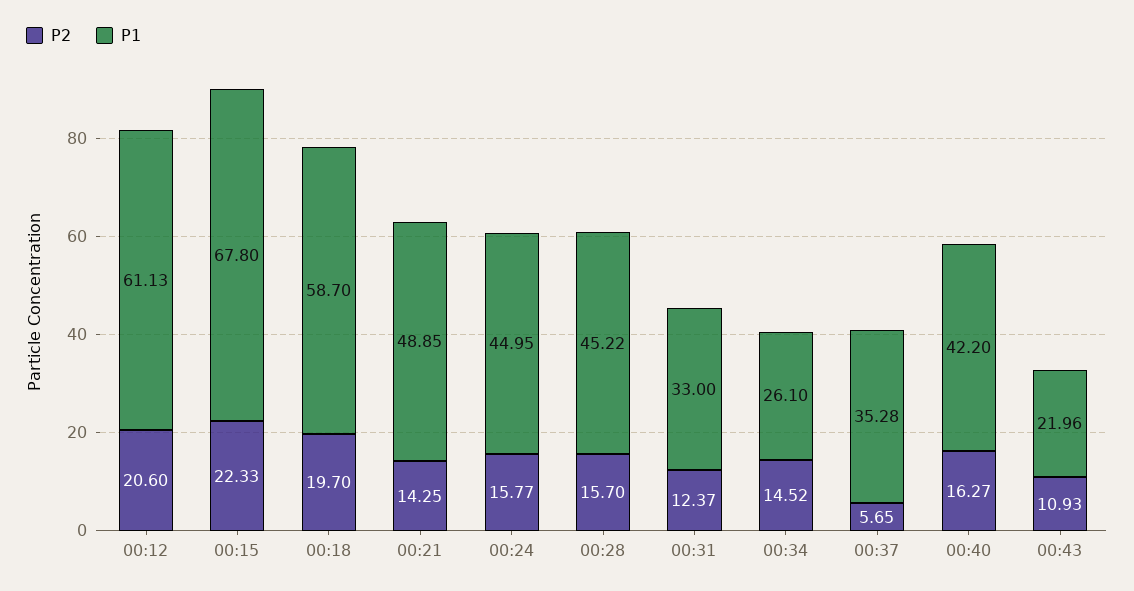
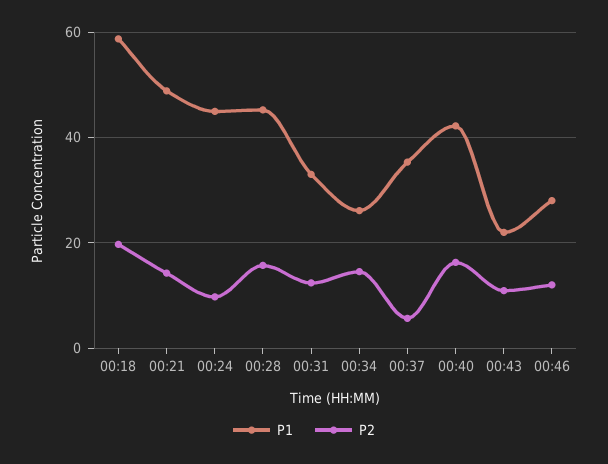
P2, 00:12: 20.6 -> none
P1, 00:12: 61.13 -> none
P2, 00:15: 22.33 -> none
P1, 00:15: 67.8 -> none
P2, 00:24: 15.77 -> 10
P1, 00:46: none -> 28
P2, 00:46: none -> 12

